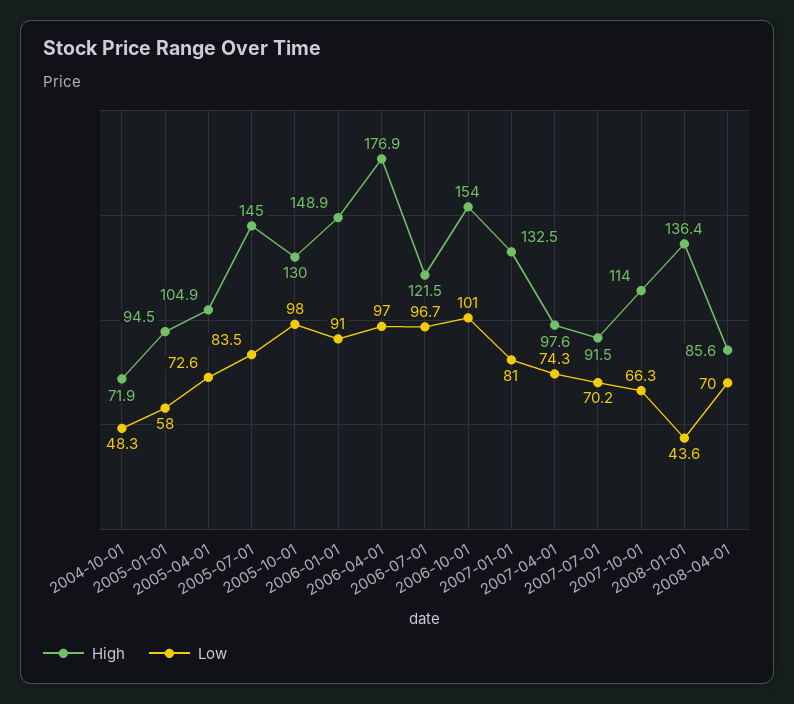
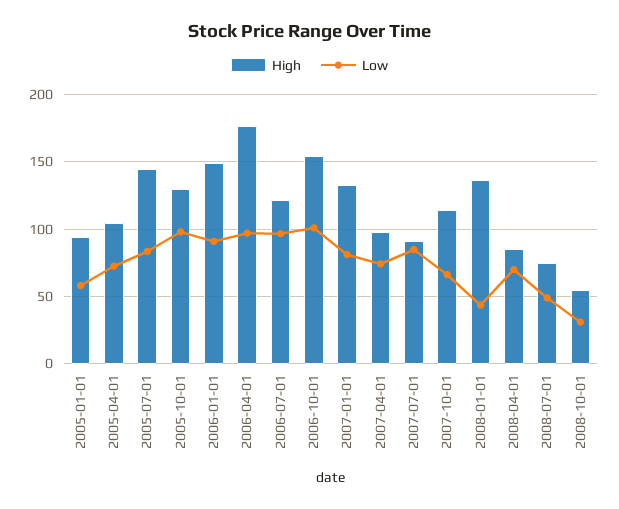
High, 2004-10-01: 71.9 -> none
Low, 2004-10-01: 48.3 -> none
Low, 2007-07-01: 70.2 -> 85
High, 2008-07-01: none -> 75
Low, 2008-07-01: none -> 50
High, 2008-10-01: none -> 55
Low, 2008-10-01: none -> 30

